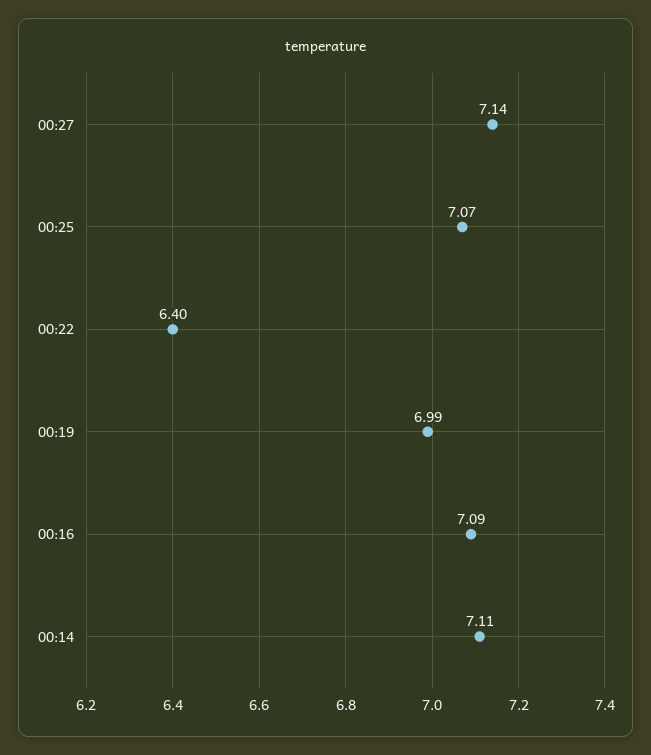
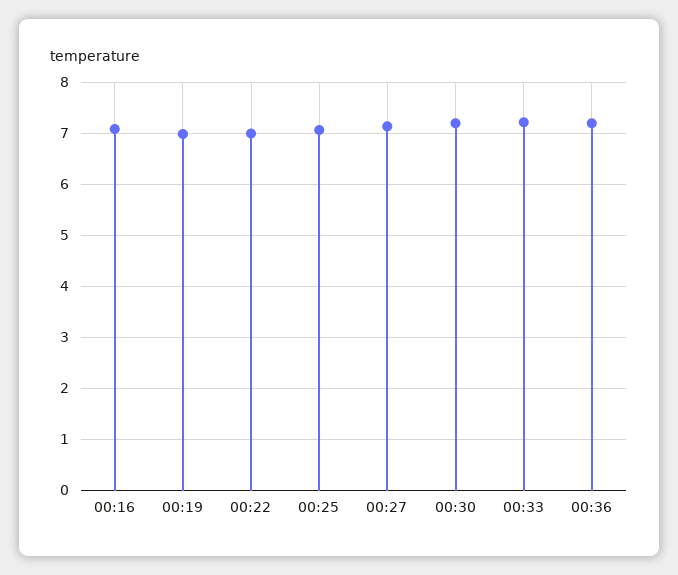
00:22: 6.4 -> 7
00:14: 7.11 -> none
00:30: none -> 7.2
00:33: none -> 7.2
00:36: none -> 7.2

